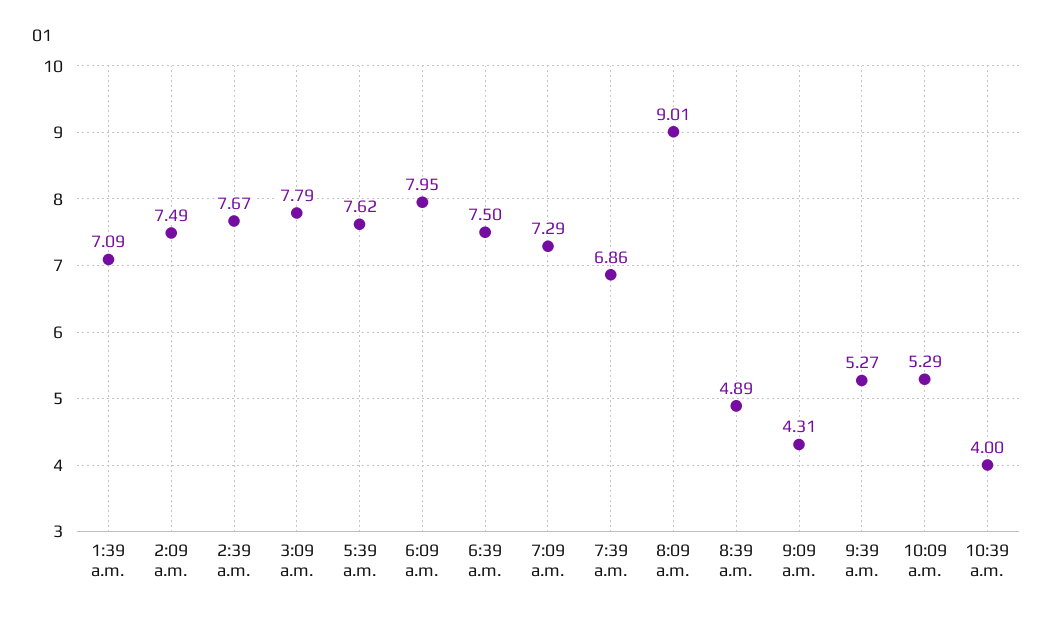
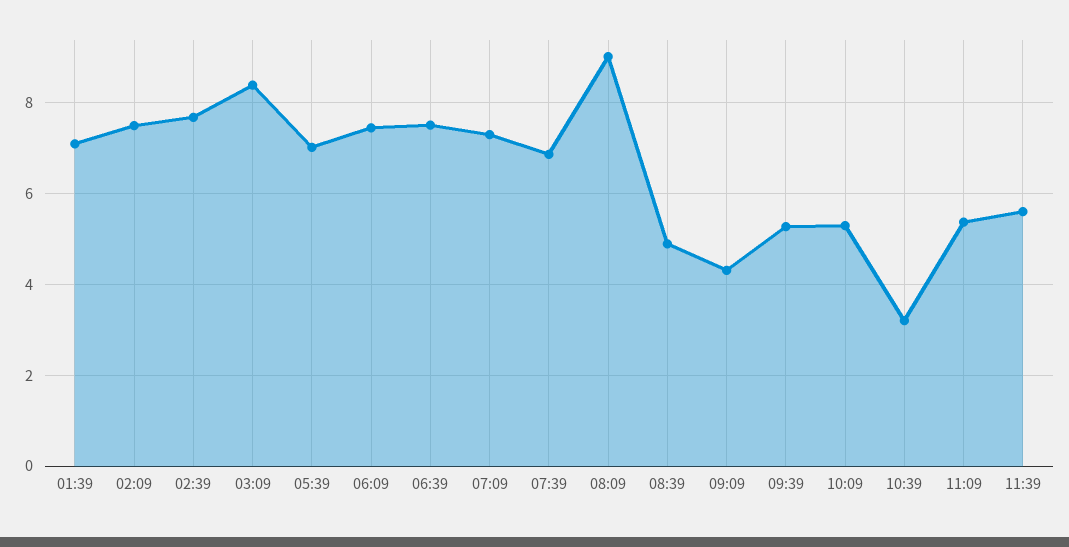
3:09 a.m.: 7.79 -> 8.4
5:39 a.m.: 7.62 -> 7
6:09 a.m.: 7.95 -> 7.4
10:39 a.m.: 4 -> 3.2
11:09: none -> 5.4
11:39: none -> 5.6

